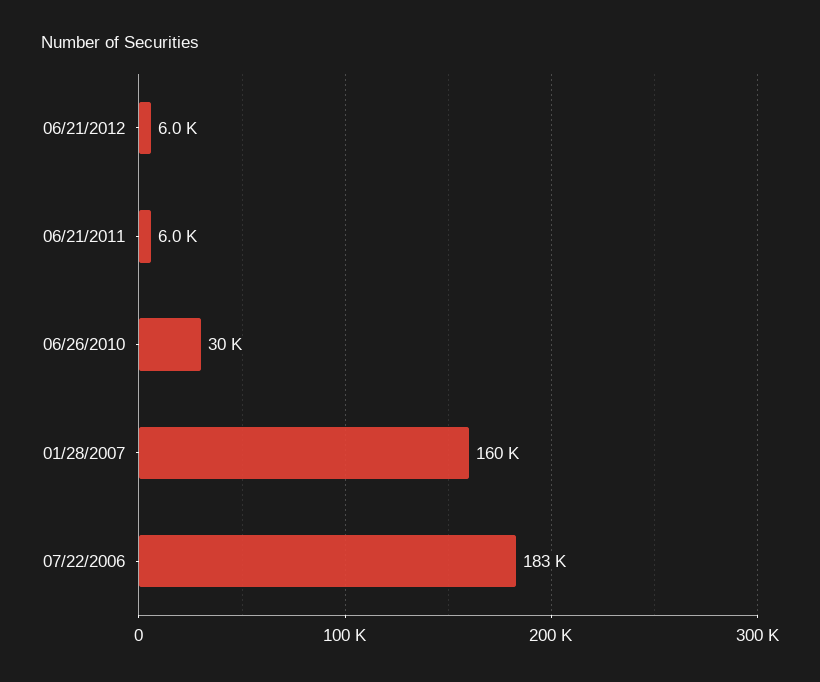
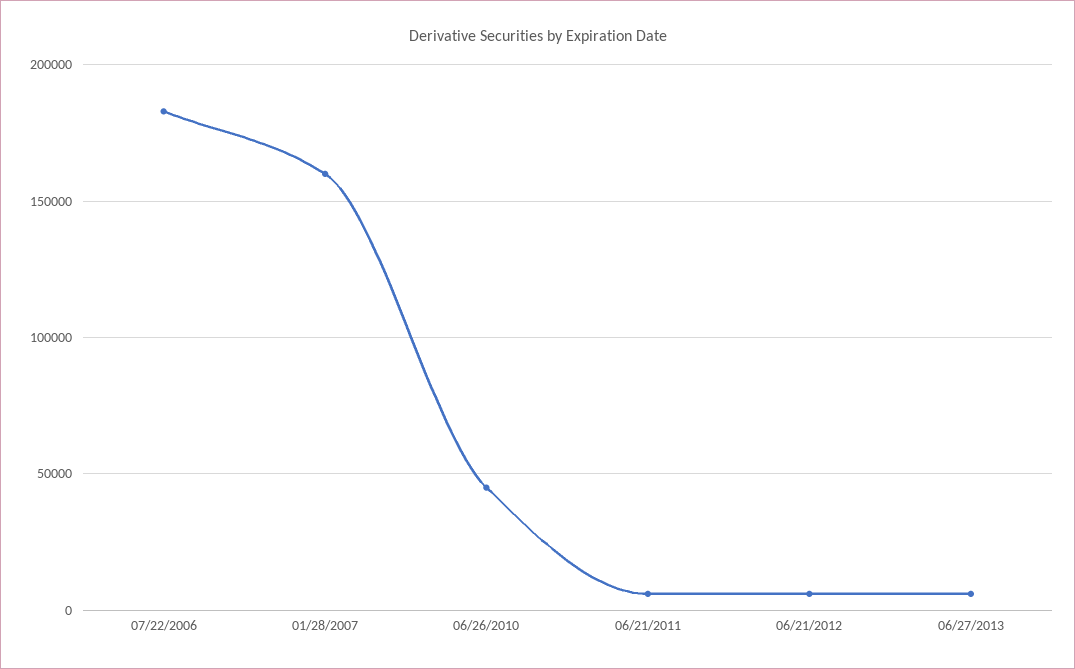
06/26/2010: 30000 -> 45000
06/27/2013: none -> 5000

